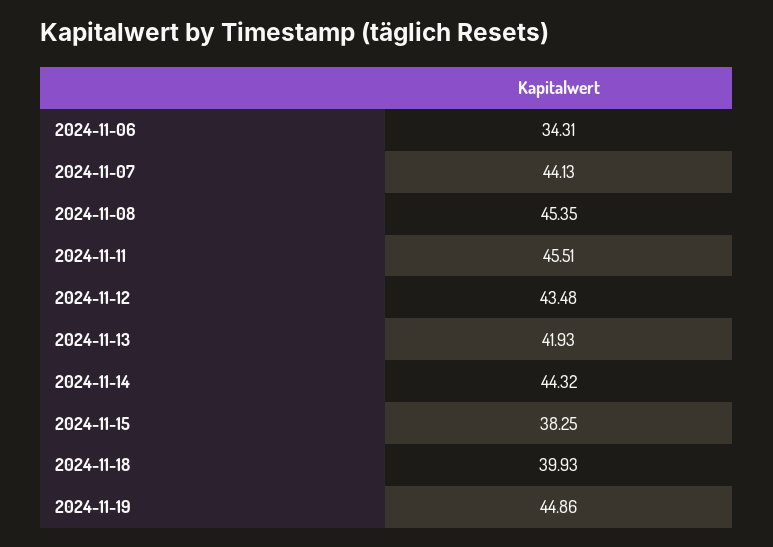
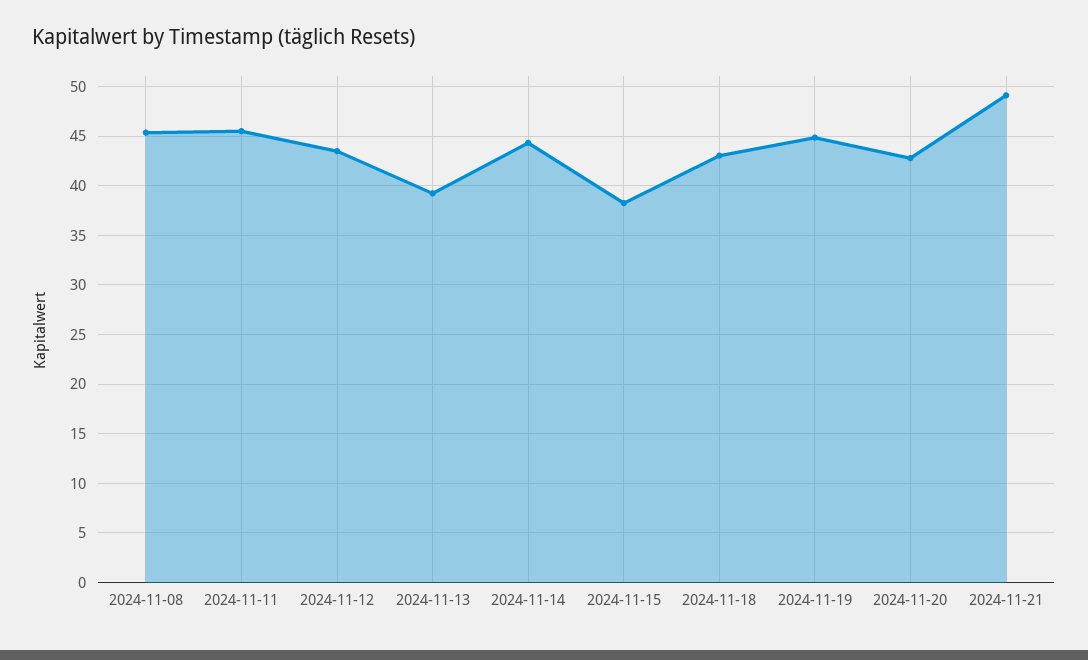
2024-11-06: 34.31 -> none
2024-11-07: 44.13 -> none
2024-11-13: 41.93 -> 39
2024-11-18: 39.93 -> 43
2024-11-20: none -> 43
2024-11-21: none -> 49

